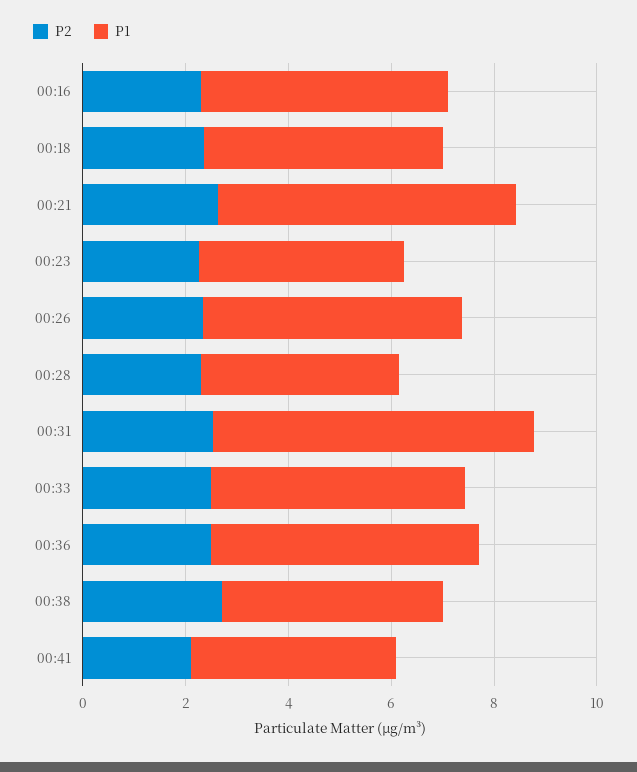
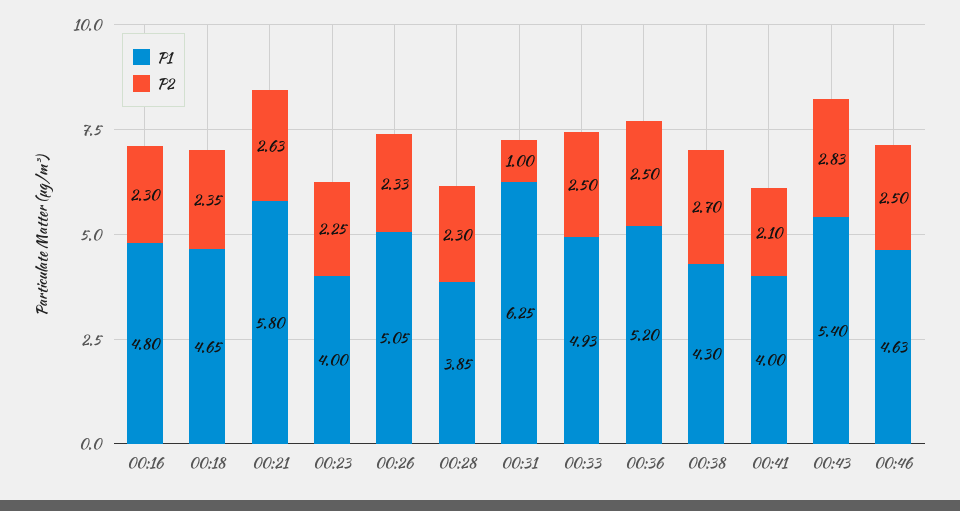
P2, 00:31: 2.5 -> 1
P1, 00:43: none -> 5.4
P2, 00:43: none -> 2.83
P1, 00:46: none -> 4.63
P2, 00:46: none -> 2.5

